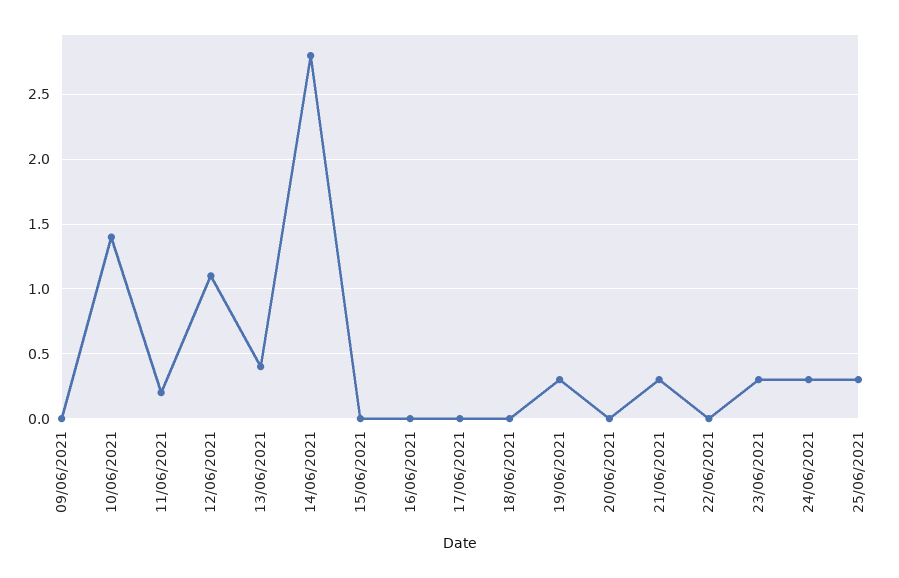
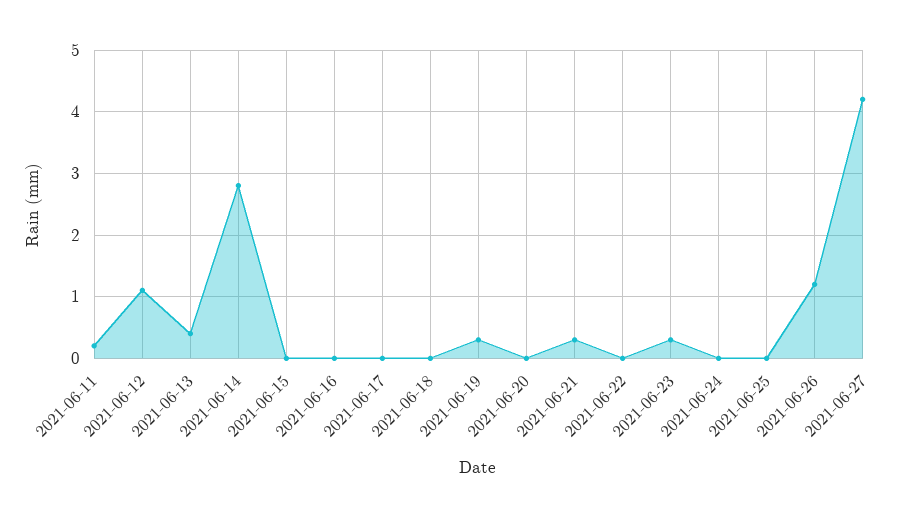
09/06/2021: 0 -> none
10/06/2021: 1.4 -> none
24/06/2021: 0.3 -> 0
25/06/2021: 0.3 -> 0
2021-06-26: none -> 1.2
2021-06-27: none -> 4.2

